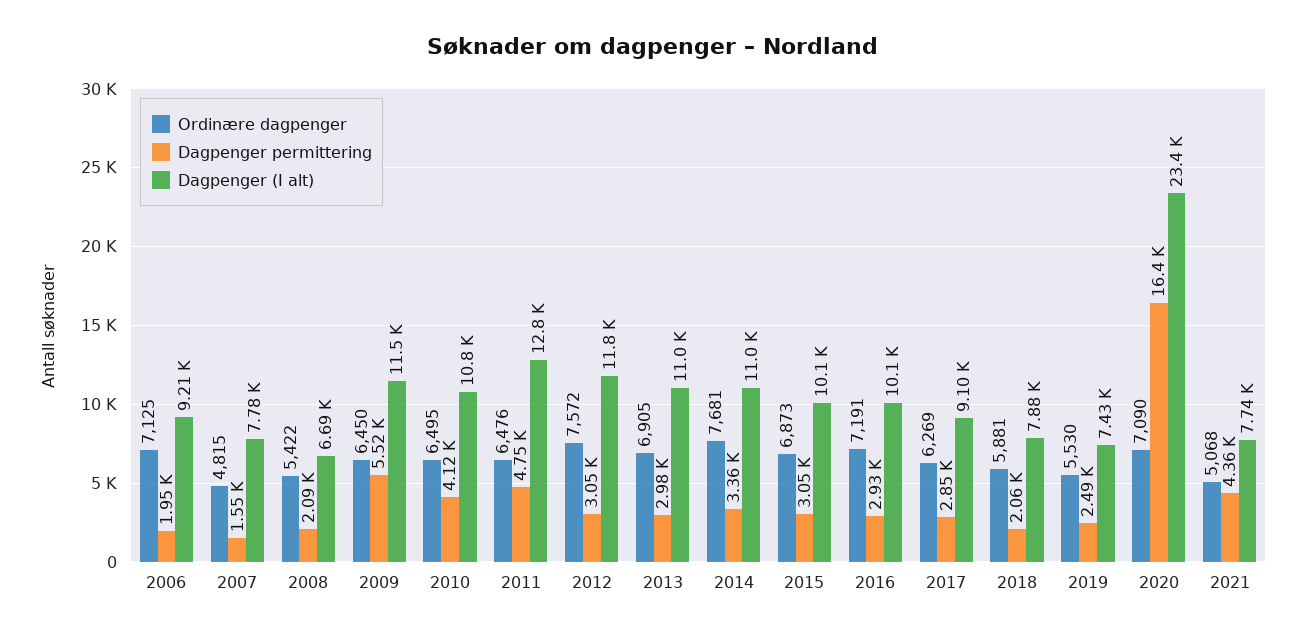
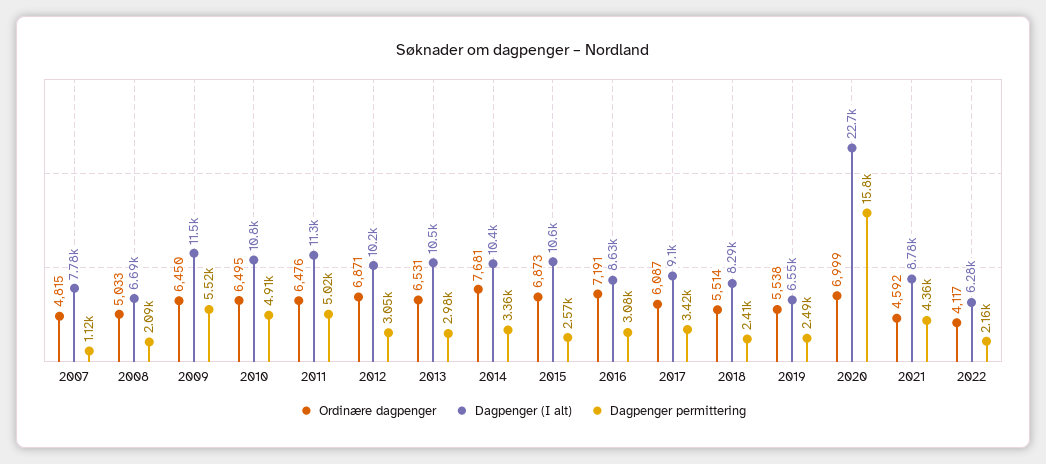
Ordinære dagpenger, 2006: 7125 -> none
Dagpenger permittering, 2006: 1950 -> none
Dagpenger (I alt), 2006: 9210 -> none
Dagpenger permittering, 2007: 1550 -> 1120
Ordinære dagpenger, 2008: 5422 -> 5033
Dagpenger permittering, 2010: 4120 -> 4910
Dagpenger permittering, 2011: 4750 -> 5020
Dagpenger (I alt), 2011: 12800 -> 11300
Ordinære dagpenger, 2012: 7572 -> 6871
Dagpenger (I alt), 2012: 11800 -> 10200
Ordinære dagpenger, 2013: 6905 -> 6531
Dagpenger (I alt), 2013: 11000 -> 10500
Dagpenger (I alt), 2014: 11000 -> 10400
Dagpenger permittering, 2015: 3050 -> 2570
Dagpenger (I alt), 2015: 10100 -> 10600
Dagpenger permittering, 2016: 2930 -> 3080
Dagpenger (I alt), 2016: 10100 -> 8630
Ordinære dagpenger, 2017: 6269 -> 6087
Dagpenger permittering, 2017: 2850 -> 3420
Ordinære dagpenger, 2018: 5881 -> 5514
Dagpenger permittering, 2018: 2060 -> 2410
Dagpenger (I alt), 2018: 7880 -> 8290
Ordinære dagpenger, 2019: 5530 -> 5538
Dagpenger (I alt), 2019: 7430 -> 6550
Ordinære dagpenger, 2020: 7090 -> 6999
Dagpenger permittering, 2020: 16400 -> 15800
Dagpenger (I alt), 2020: 23400 -> 22700
Ordinære dagpenger, 2021: 5068 -> 4592
Dagpenger (I alt), 2021: 7740 -> 8780
Ordinære dagpenger, 2022: none -> 4117
Dagpenger (I alt), 2022: none -> 6280
Dagpenger permittering, 2022: none -> 2160

